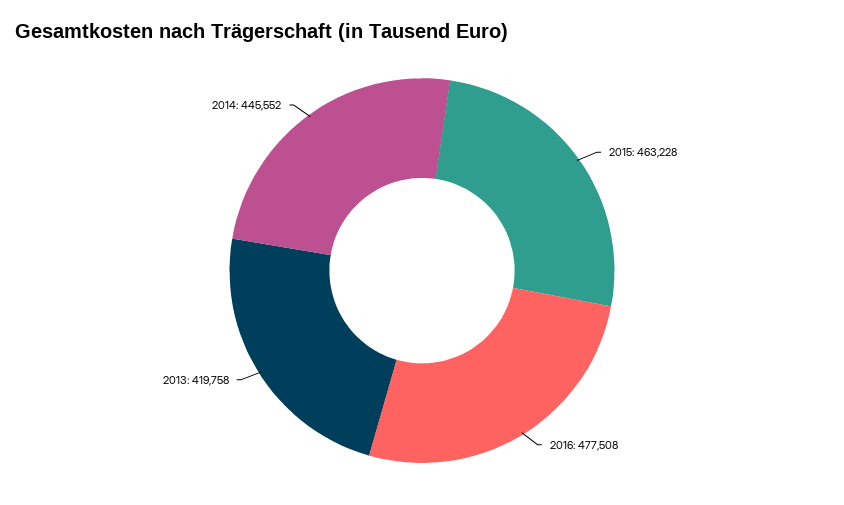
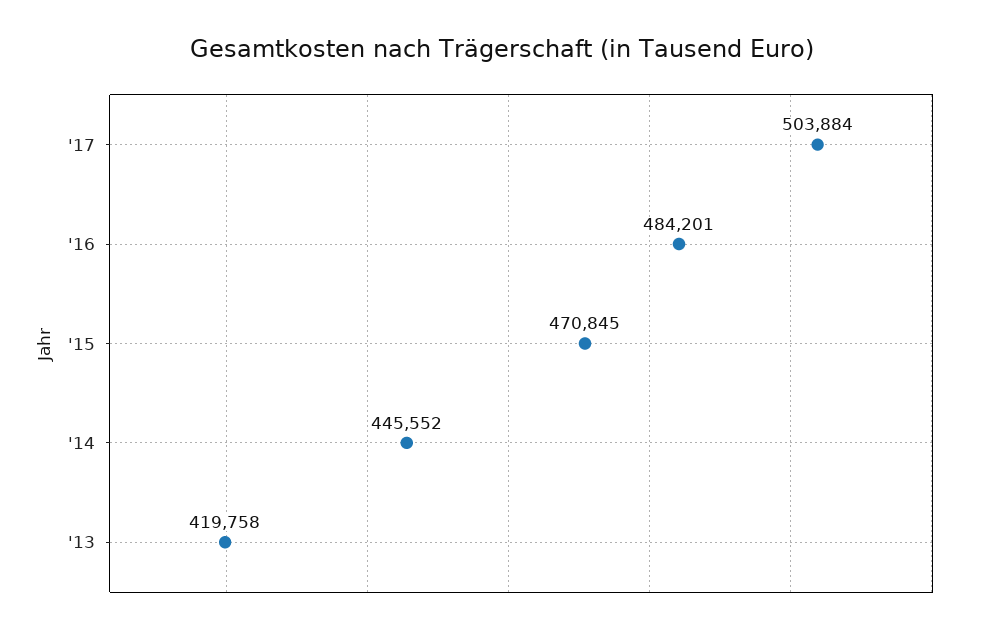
2015: 463228 -> 470845
2016: 477508 -> 484201
'17: none -> 503884

